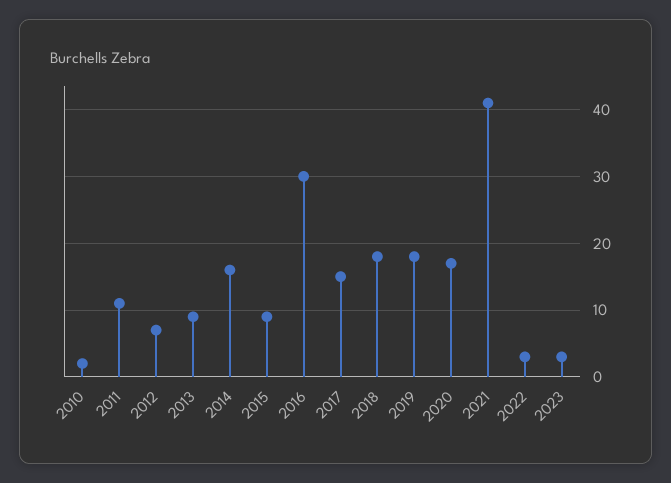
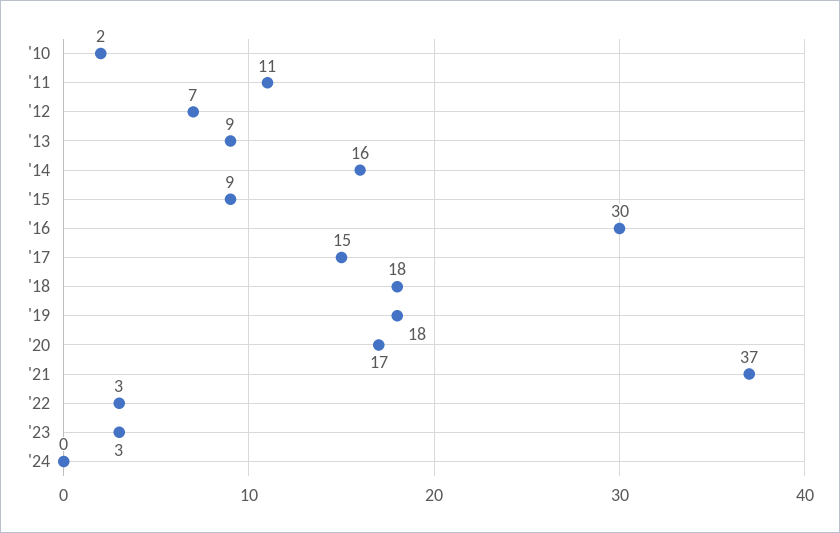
2021: 41 -> 37
'24: none -> 0

